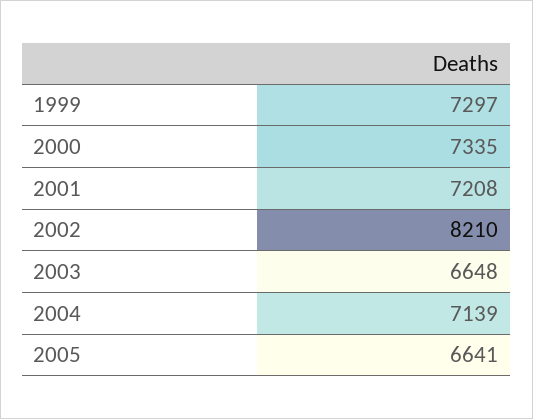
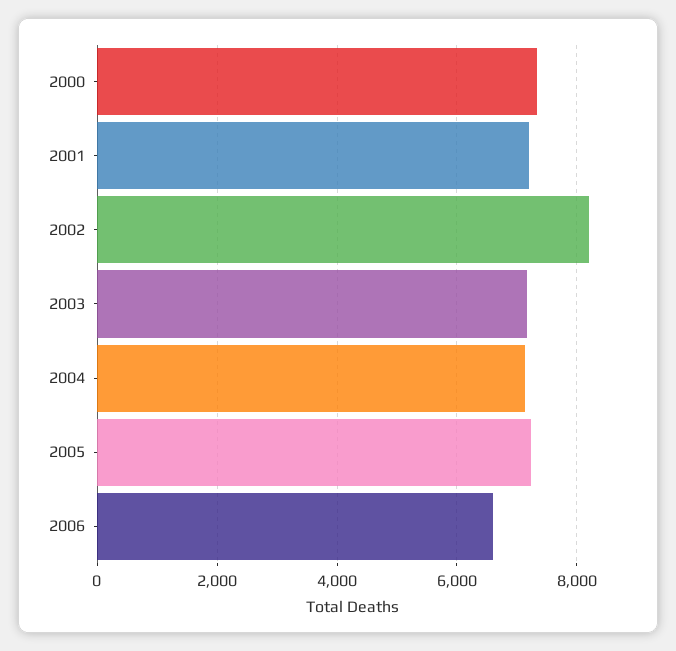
1999: 7297 -> none
2003: 6648 -> 7200
2005: 6641 -> 7200
2006: none -> 6600

